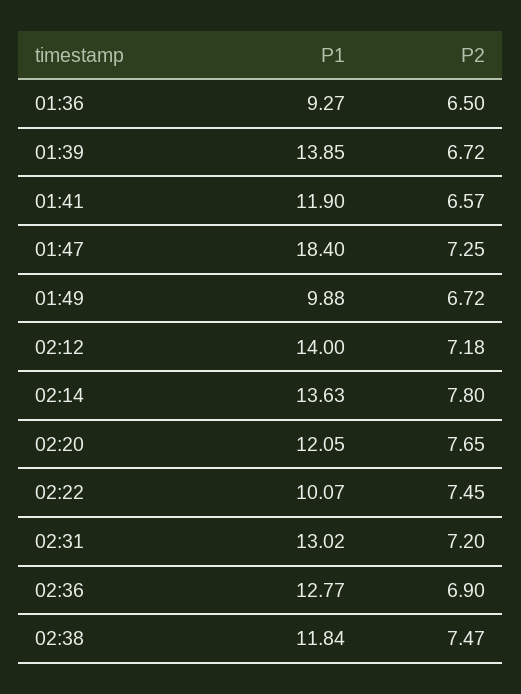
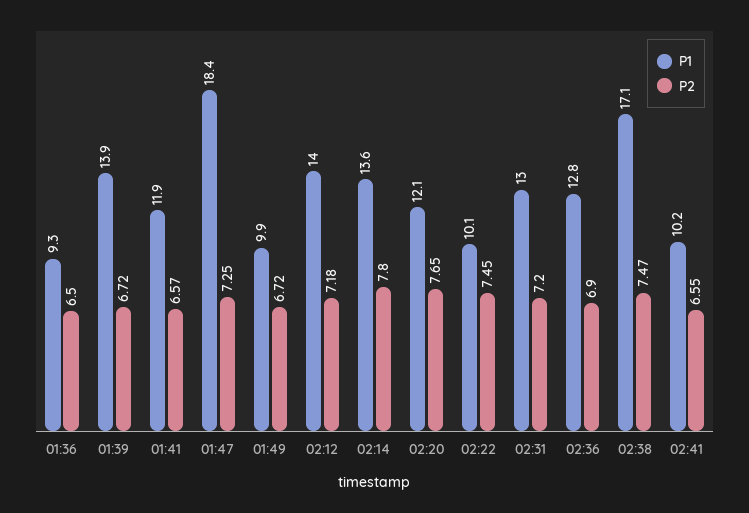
P1, 02:38: 11.84 -> 17.1
P1, 02:41: none -> 10.2
P2, 02:41: none -> 6.55

